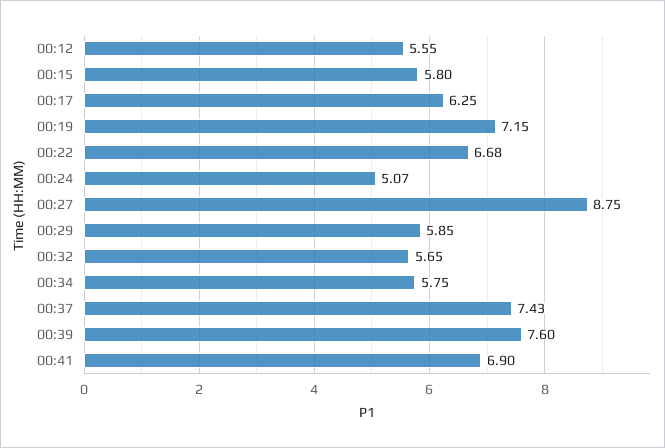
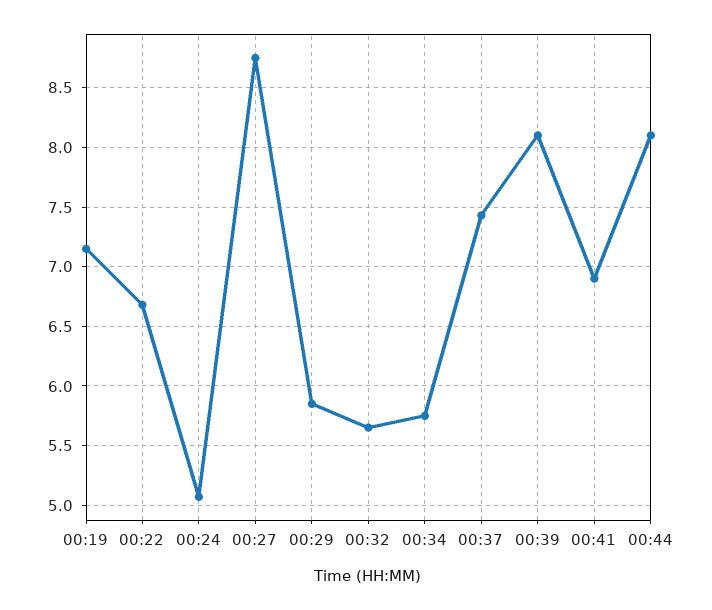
00:12: 5.55 -> none
00:15: 5.8 -> none
00:17: 6.25 -> none
00:39: 7.6 -> 8.1
00:44: none -> 8.1

